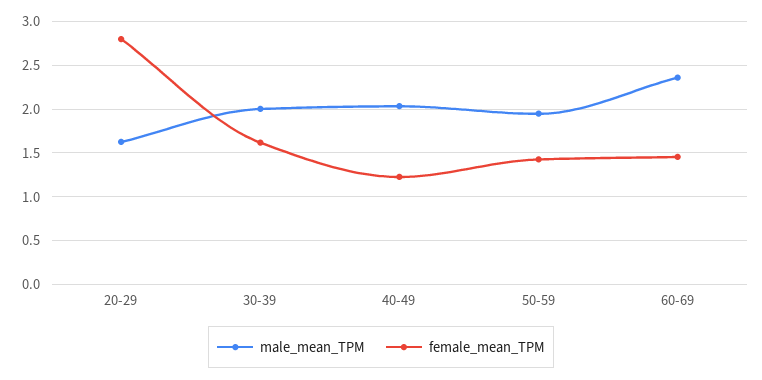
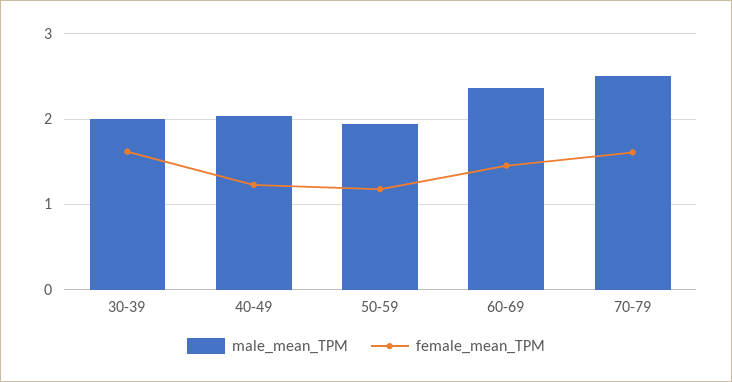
male_mean_TPM, 20-29: 1.6 -> none
female_mean_TPM, 20-29: 2.8 -> none
female_mean_TPM, 50-59: 1.4 -> 1.2
male_mean_TPM, 70-79: none -> 2.5
female_mean_TPM, 70-79: none -> 1.6

